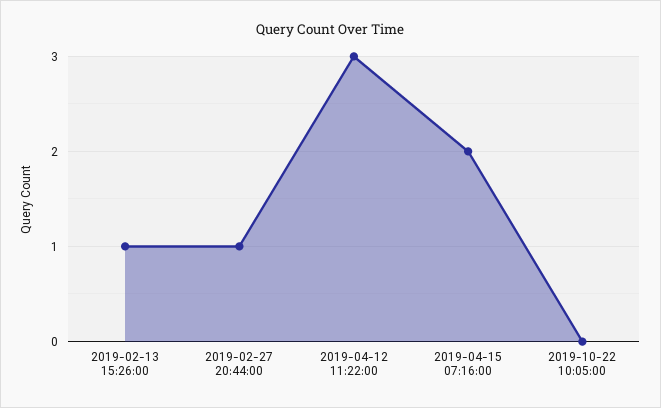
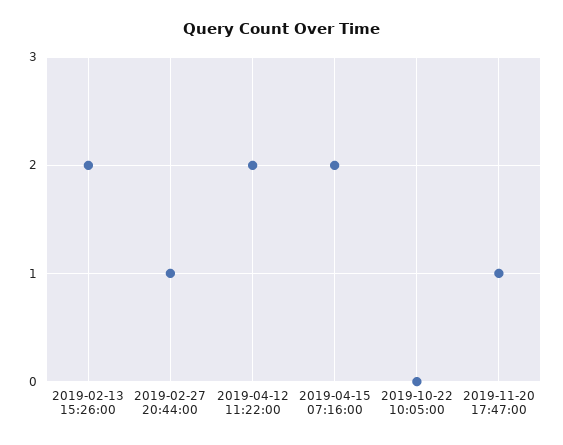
2019-02-13 15:26:00: 1 -> 2
2019-04-12 11:22:00: 3 -> 2
2019-11-20 17:47:00: none -> 1

